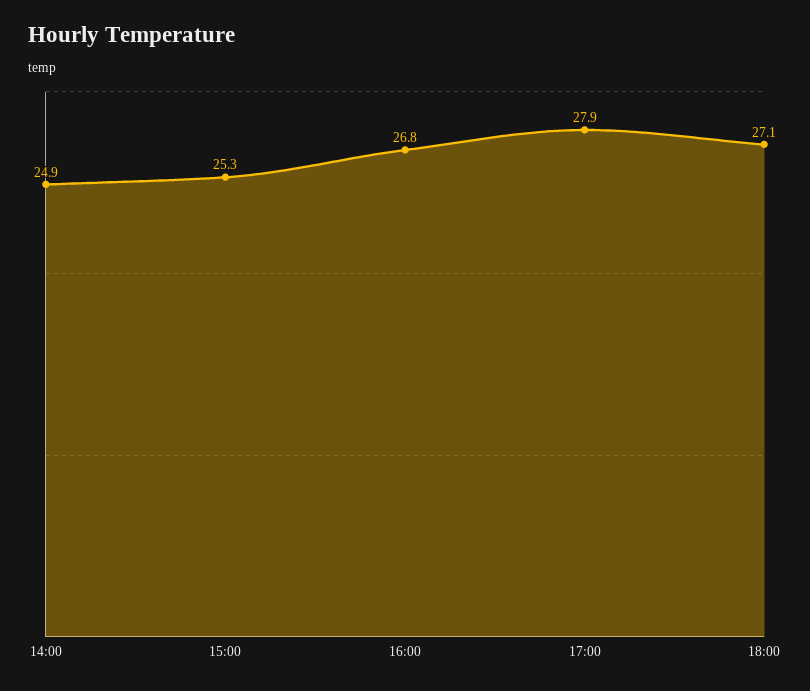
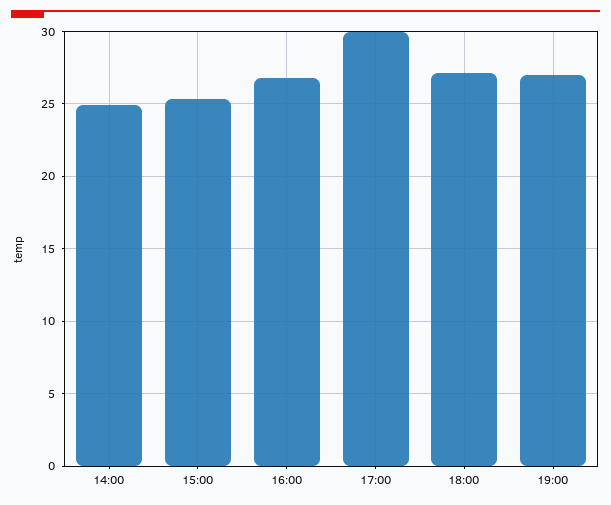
17:00: 27.9 -> 30
19:00: none -> 27

